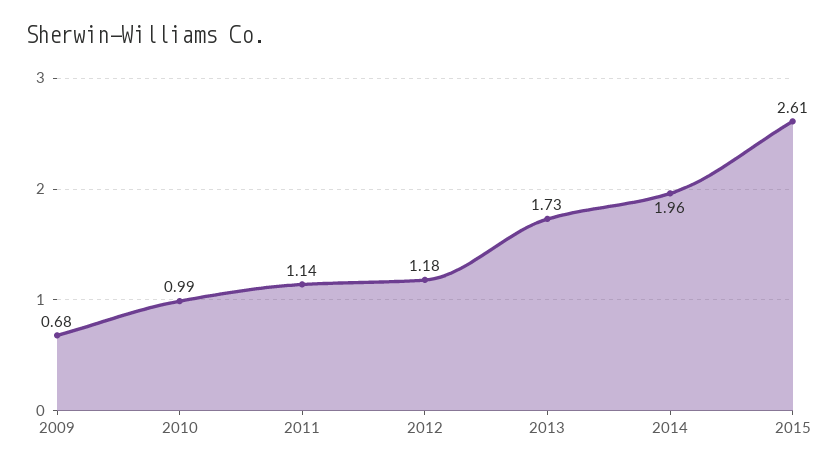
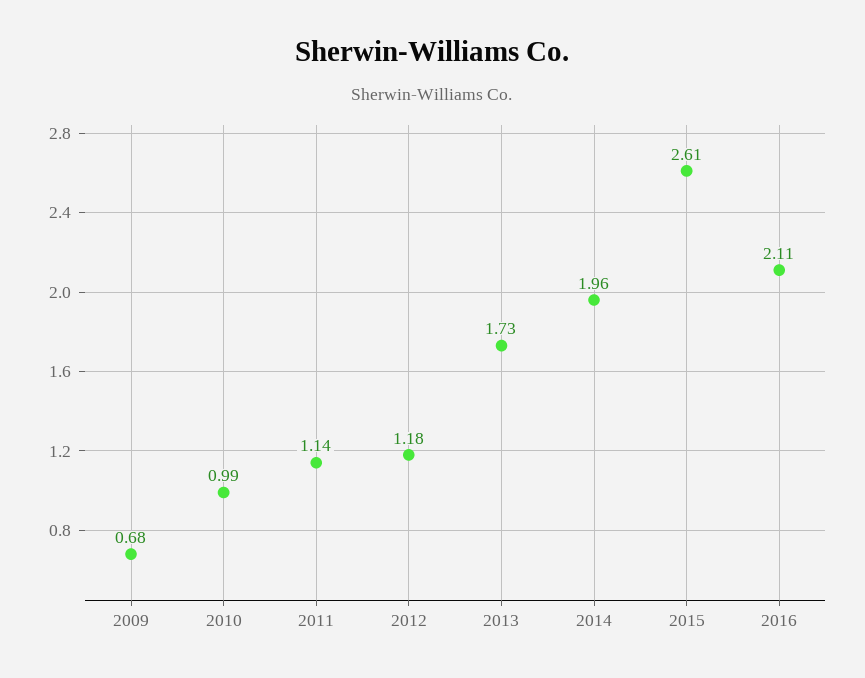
2016: none -> 2.11

